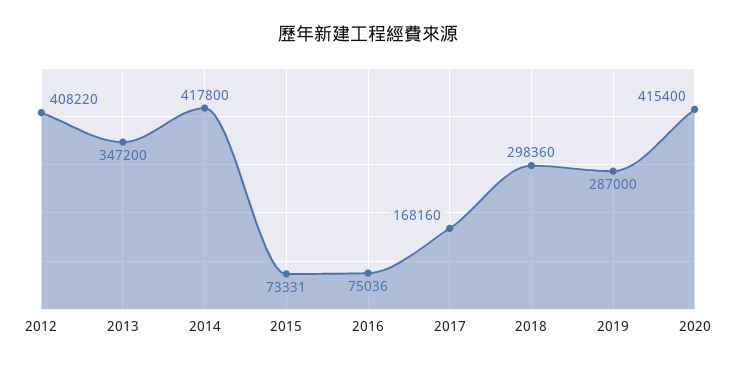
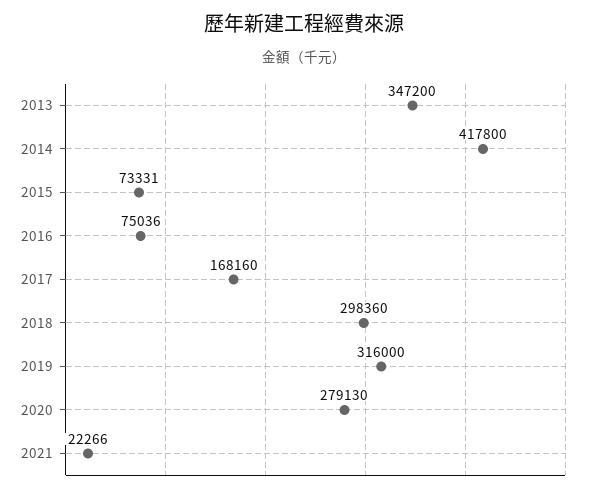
2012: 408220 -> none
2019: 287000 -> 316000
2020: 415400 -> 279130
2021: none -> 22266

